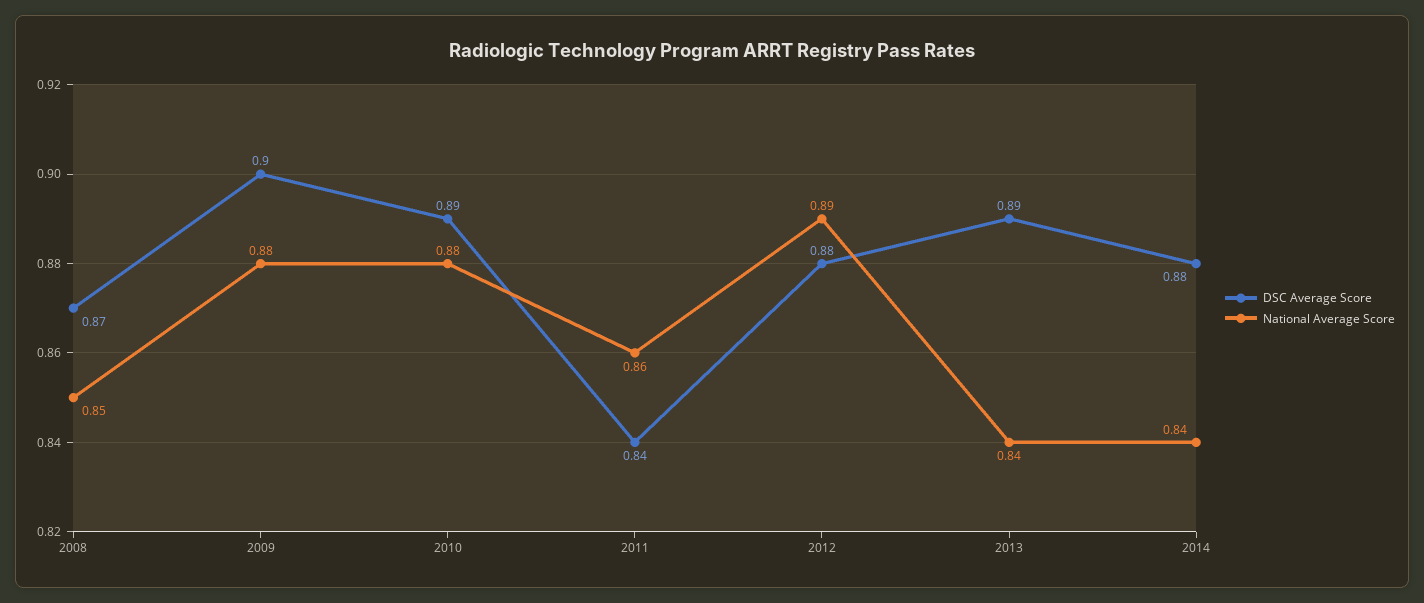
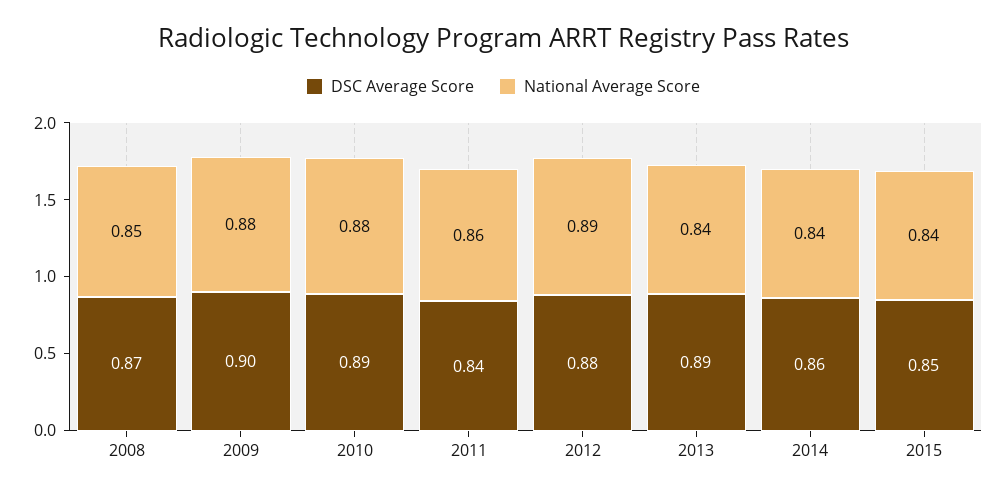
DSC Average Score, 2014: 0.88 -> 0.86
DSC Average Score, 2015: none -> 0.85
National Average Score, 2015: none -> 0.84

